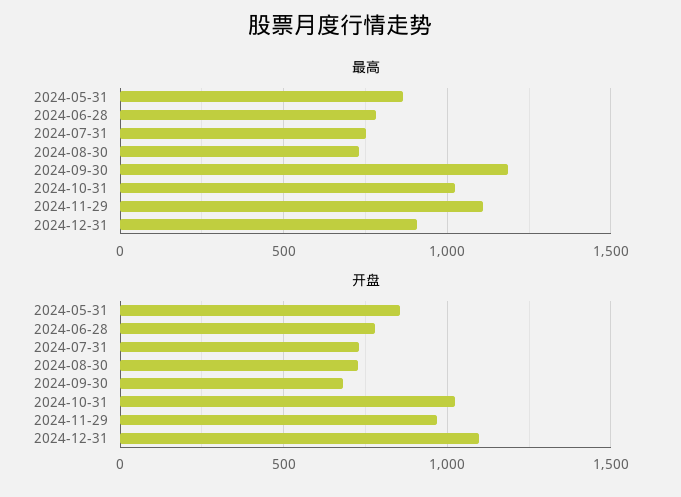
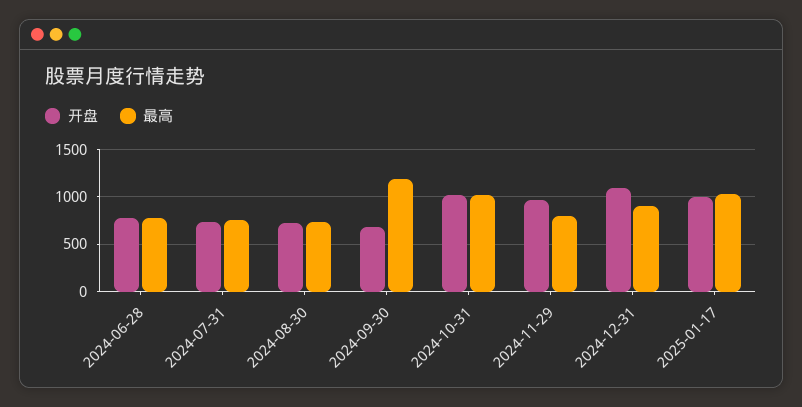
最高, 2024-05-31: 850 -> none
最高, 2024-11-29: 1100 -> 800
开盘, 2024-05-31: 850 -> none
开盘, 2025-01-17: none -> 1000
最高, 2025-01-17: none -> 1000

